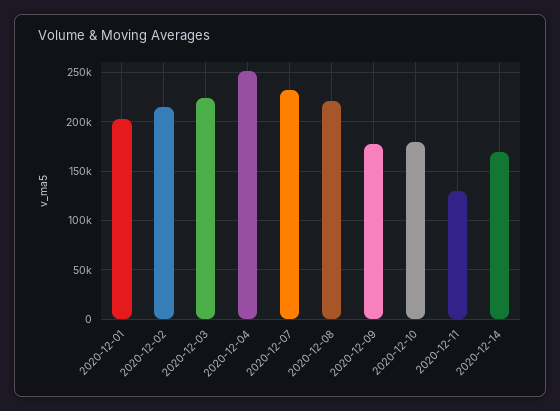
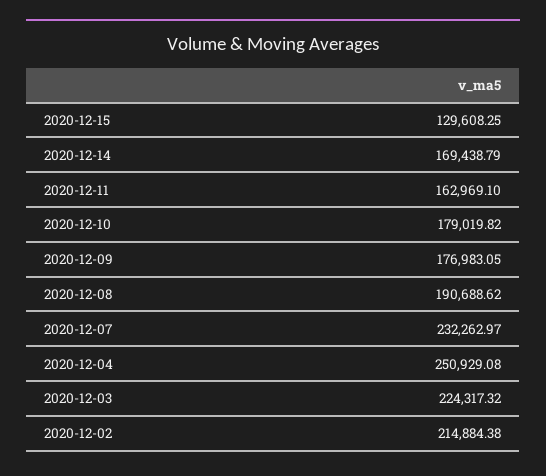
2020-12-01: 200000 -> none
2020-12-08: 220000 -> 190688.62
2020-12-11: 130000 -> 162969.1
2020-12-15: none -> 129608.25

